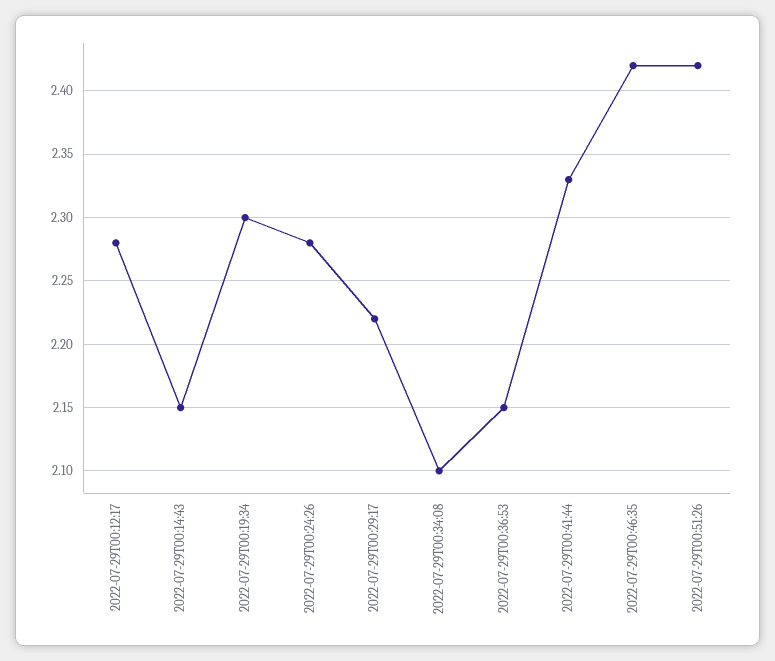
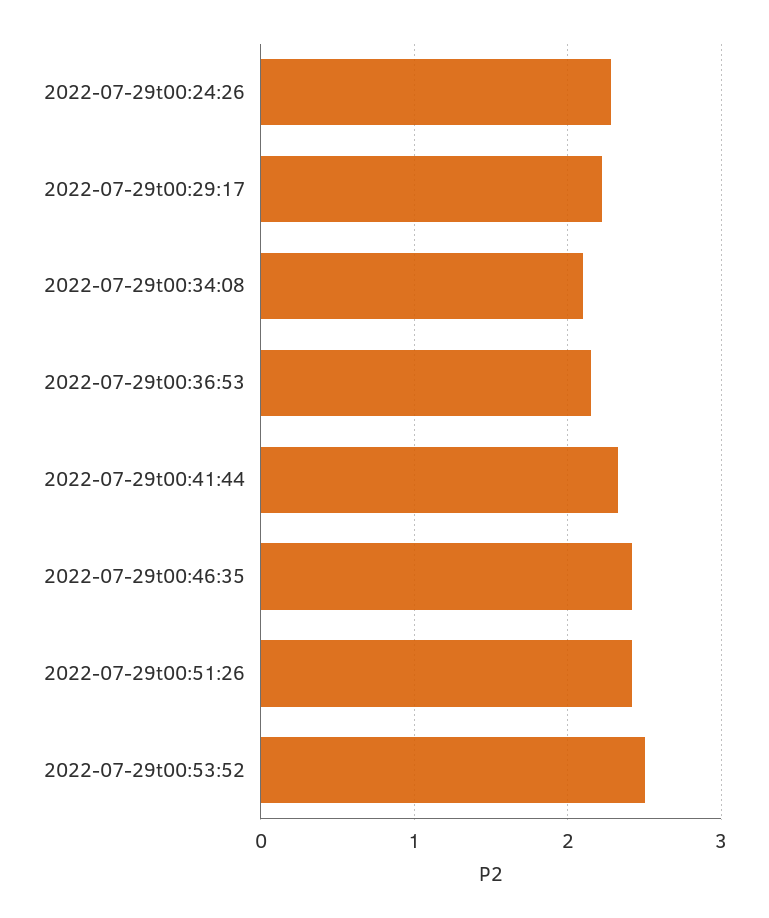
2022-07-29T00:12:17: 2.28 -> none
2022-07-29T00:14:43: 2.15 -> none
2022-07-29T00:19:34: 2.3 -> none
2022-07-29t00:53:52: none -> 2.5

